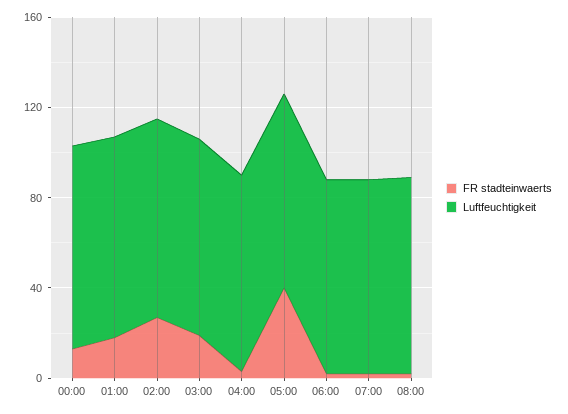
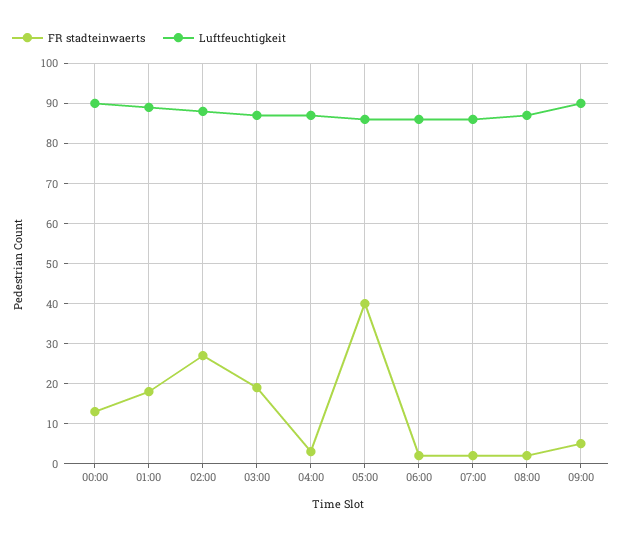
FR stadteinwaerts, 09:00: none -> 5
Luftfeuchtigkeit, 09:00: none -> 90

